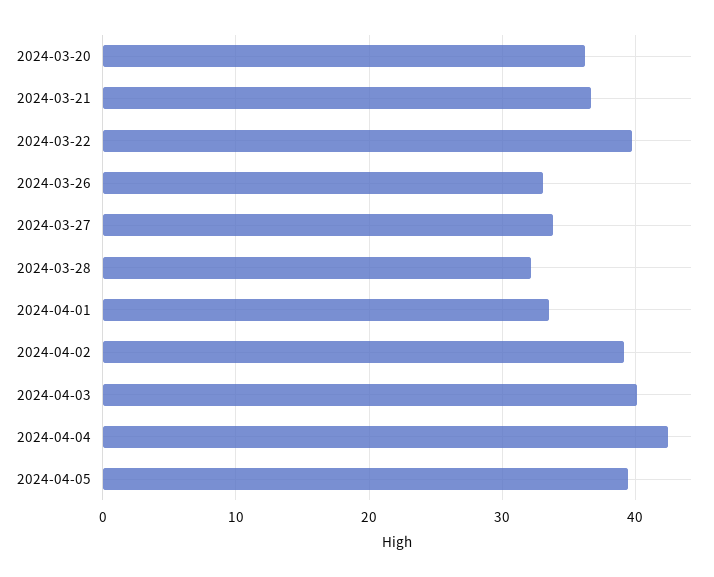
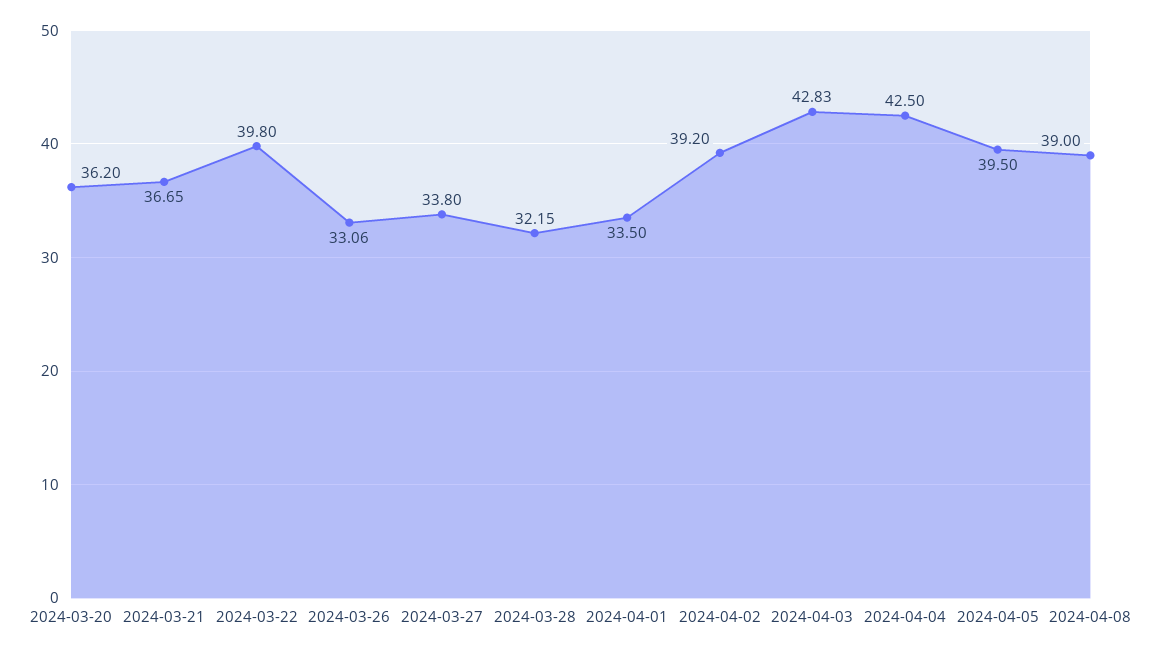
2024-04-03: 40 -> 42.83
2024-04-08: none -> 39

